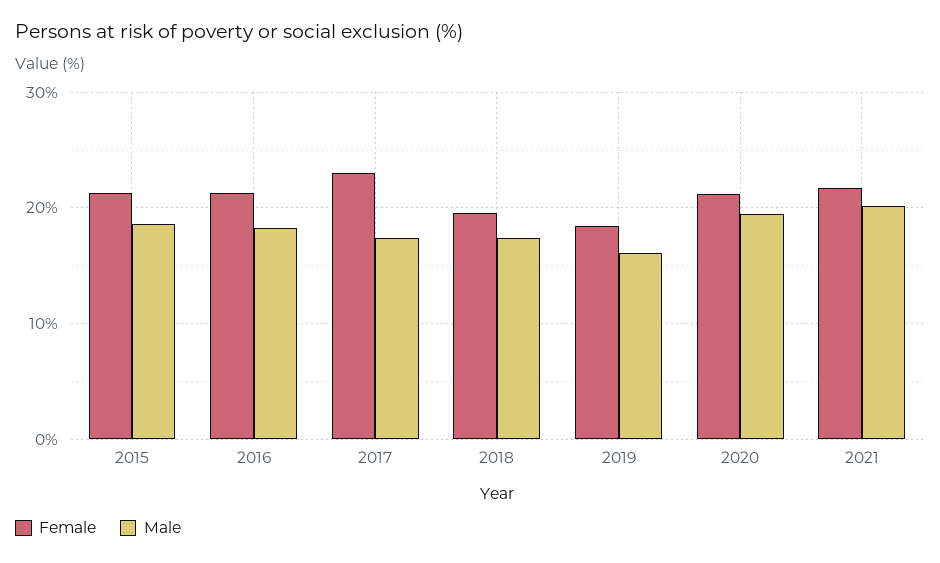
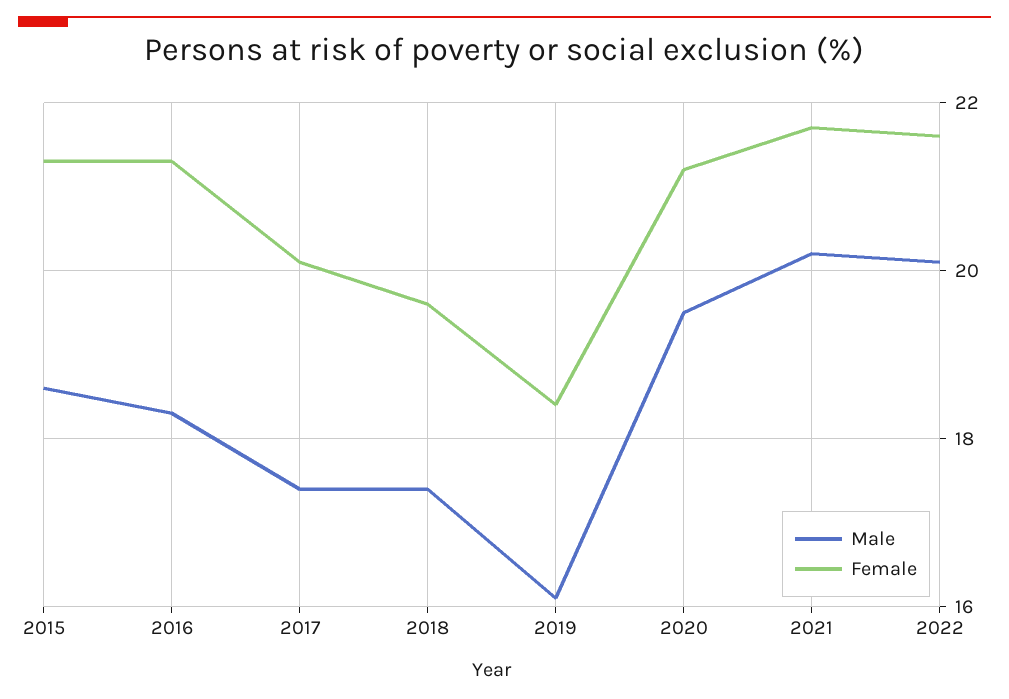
Female, 2017: 23 -> 20
Male, 2022: none -> 20
Female, 2022: none -> 21.5

